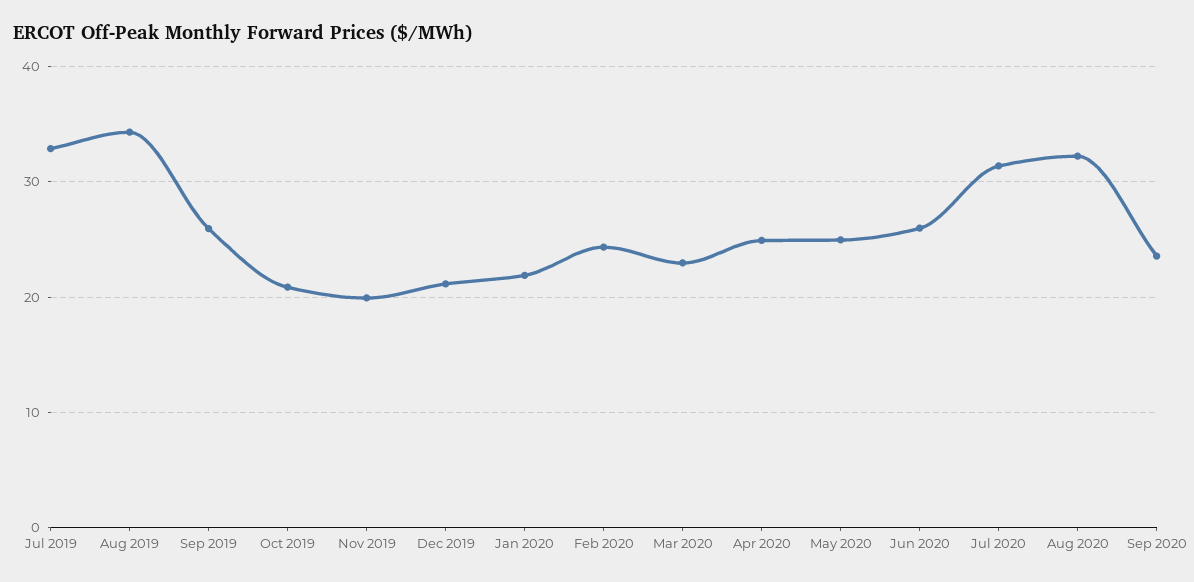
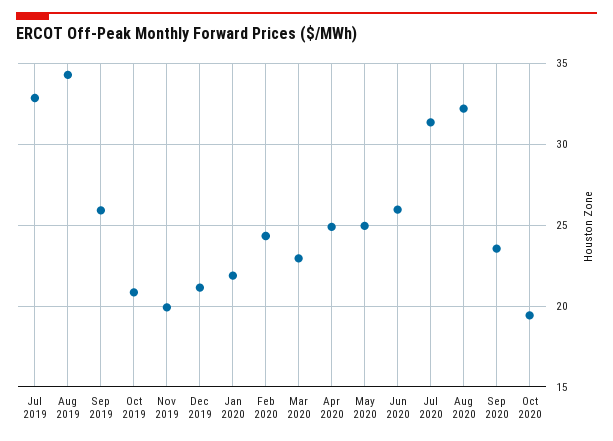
Oct 2020: none -> 19.5

